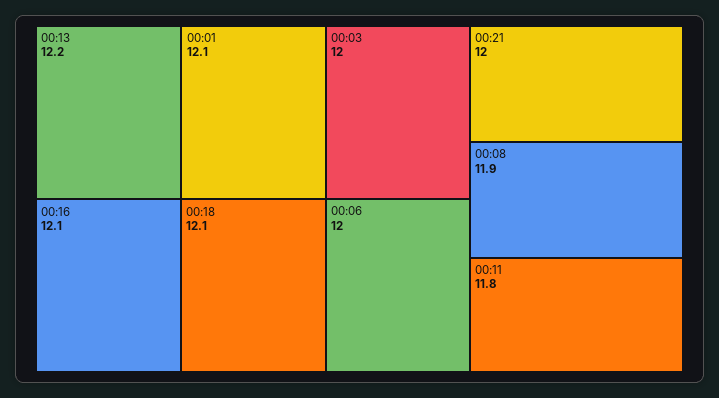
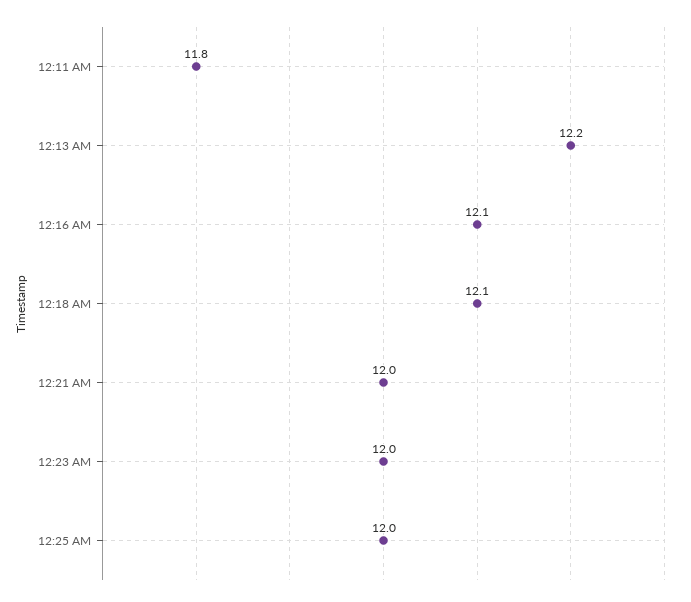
00:01: 12.1 -> none
00:03: 12 -> none
00:06: 12 -> none
00:08: 11.9 -> none
12:23 AM: none -> 12
12:25 AM: none -> 12

